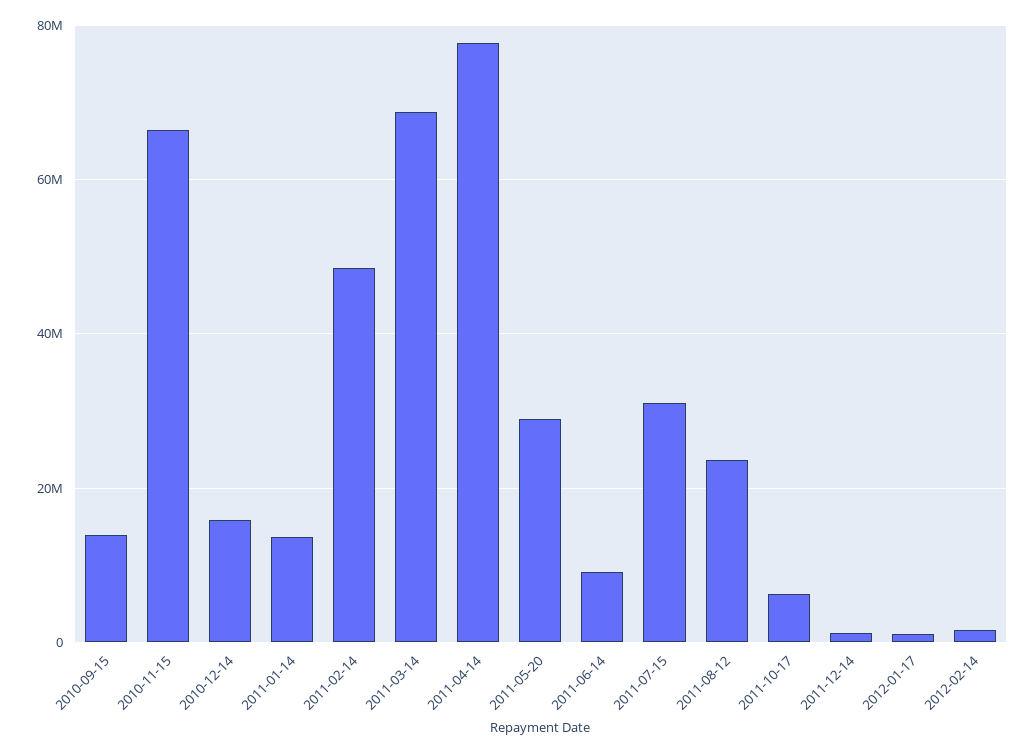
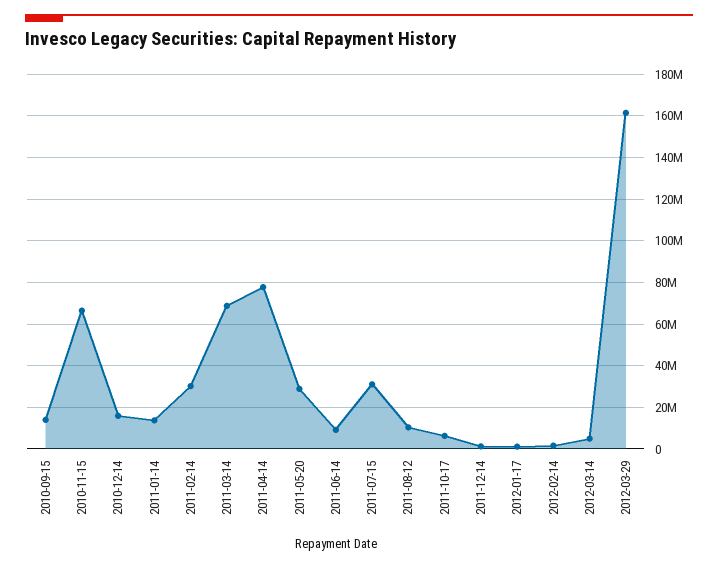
2011-02-14: 48000000 -> 30000000
2011-08-12: 24000000 -> 10000000
2012-03-14: none -> 5000000
2012-03-29: none -> 160000000

